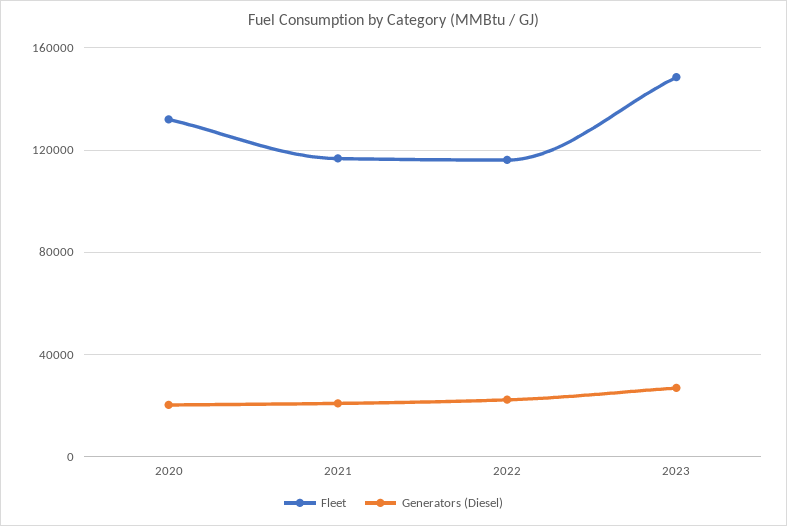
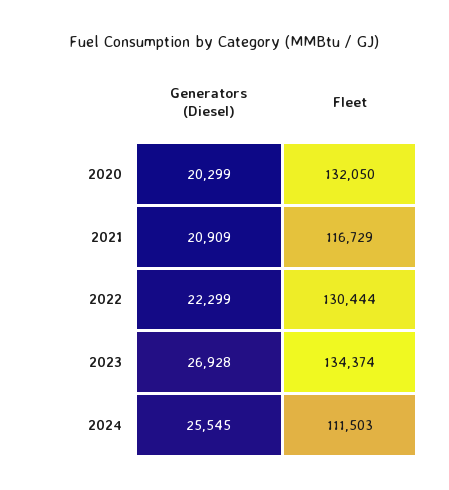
Fleet, 2022: 115000 -> 130444
Fleet, 2023: 150000 -> 134374
Generators (Diesel), 2024: none -> 25545
Fleet, 2024: none -> 111503

